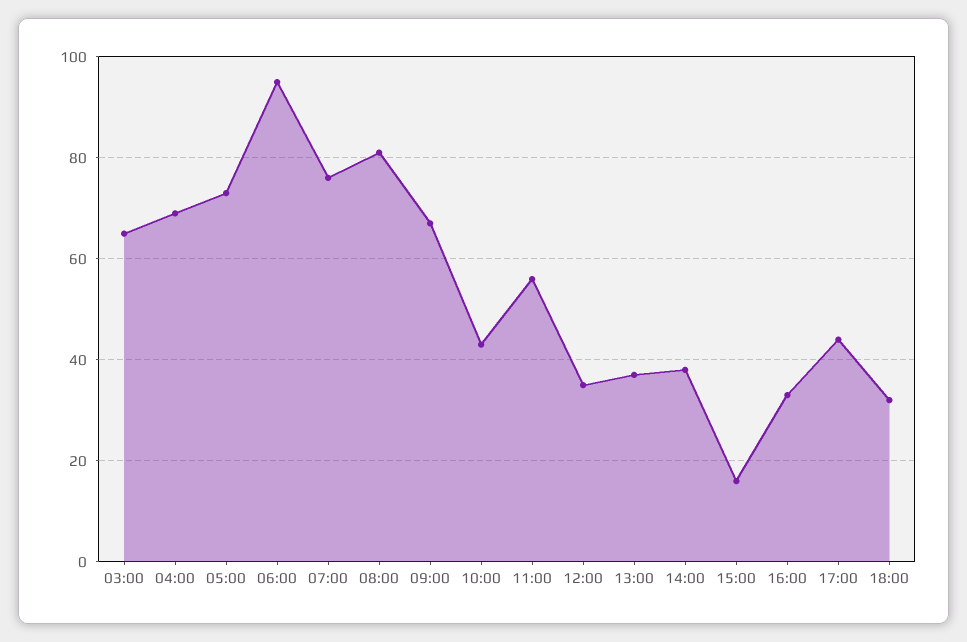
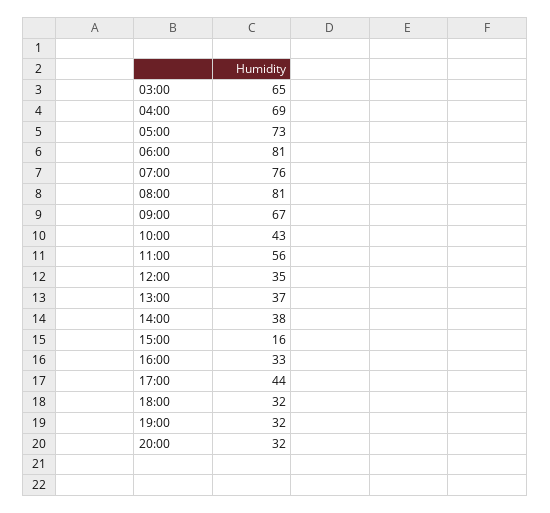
06:00: 95 -> 81
19:00: none -> 32
20:00: none -> 32

